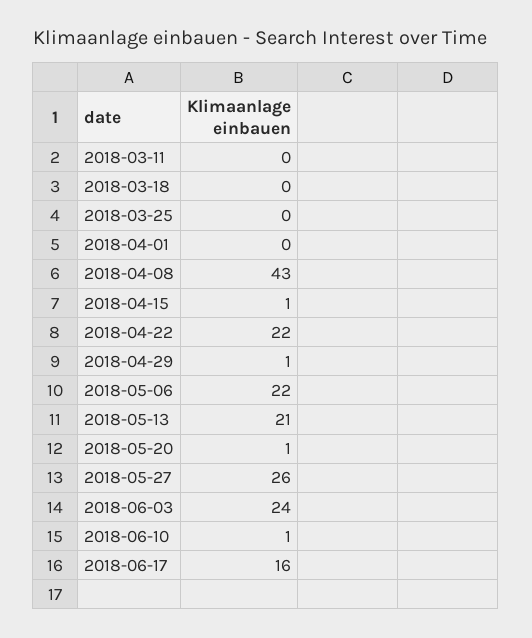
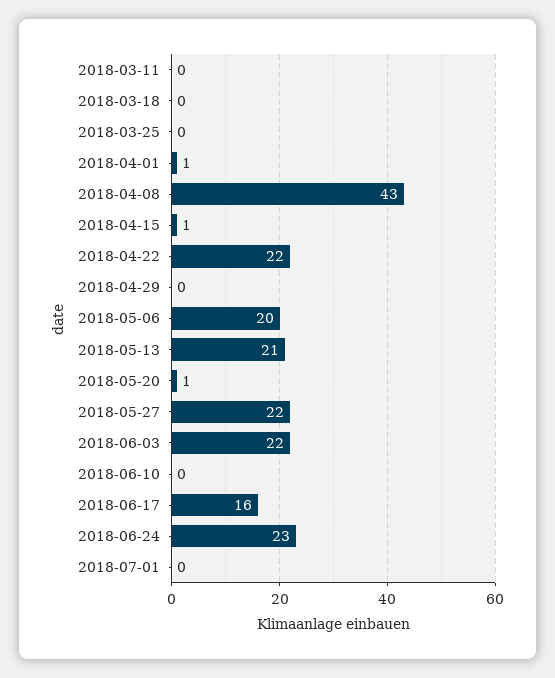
2018-04-01: 0 -> 1
2018-04-29: 1 -> 0
2018-05-06: 22 -> 20
2018-05-27: 26 -> 22
2018-06-03: 24 -> 22
2018-06-10: 1 -> 0
2018-06-24: none -> 23
2018-07-01: none -> 0

